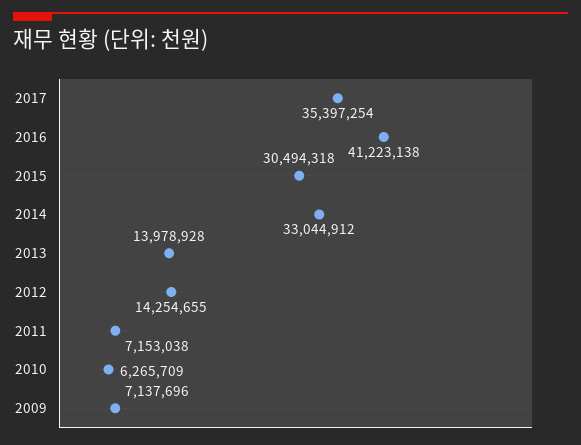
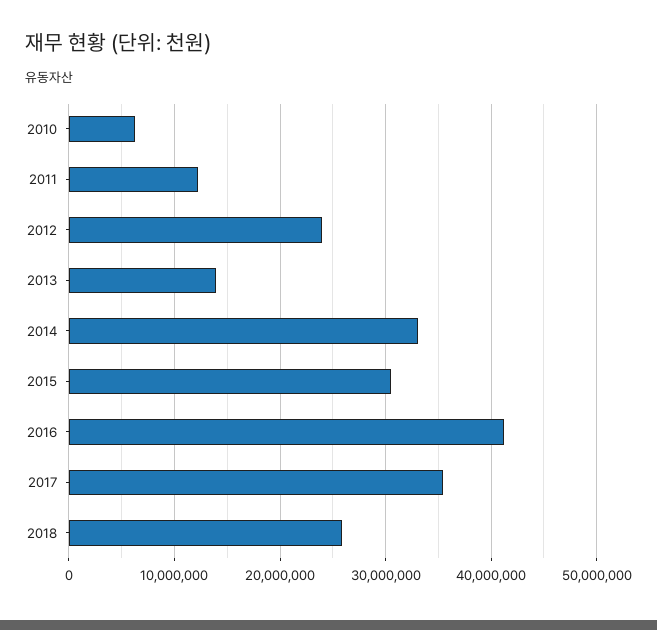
2012: 14254655 -> 24000000
2011: 7153038 -> 12000000
2009: 7137696 -> none
2018: none -> 26000000

